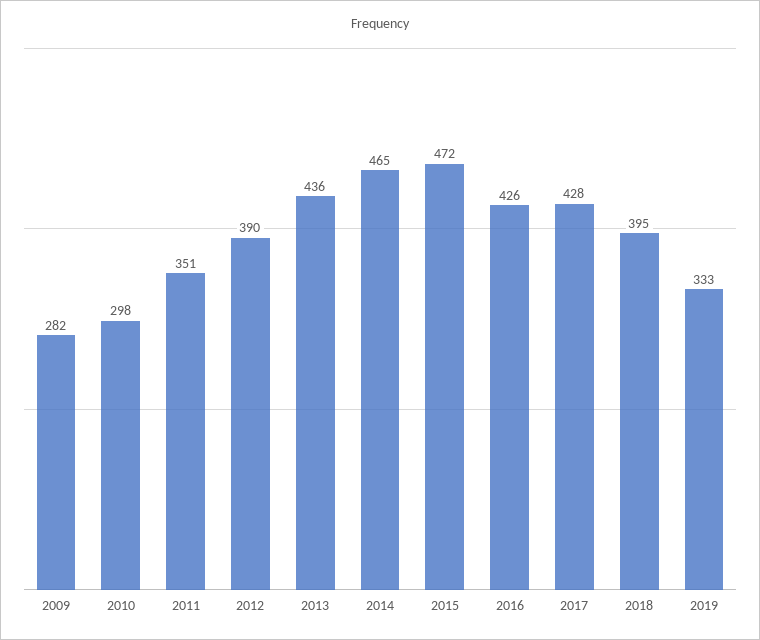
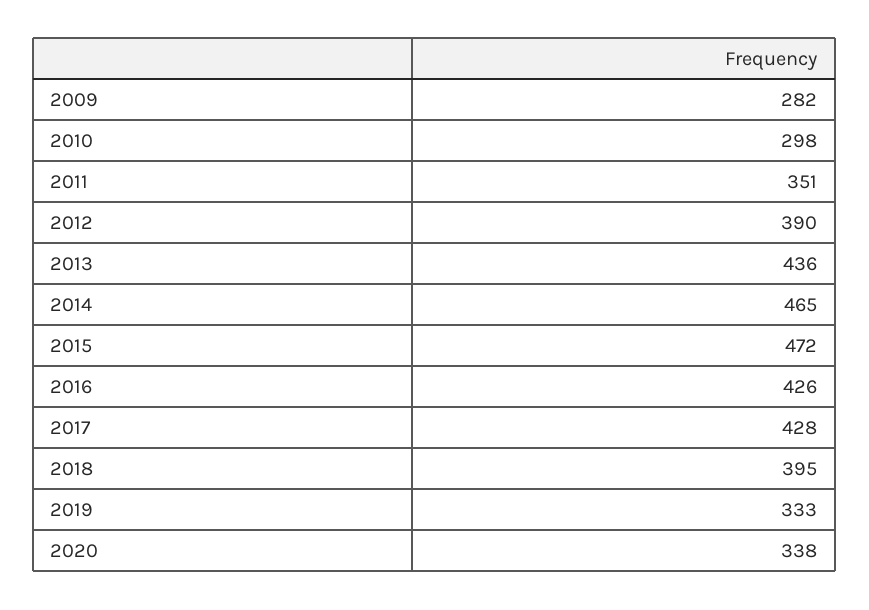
2020: none -> 338

